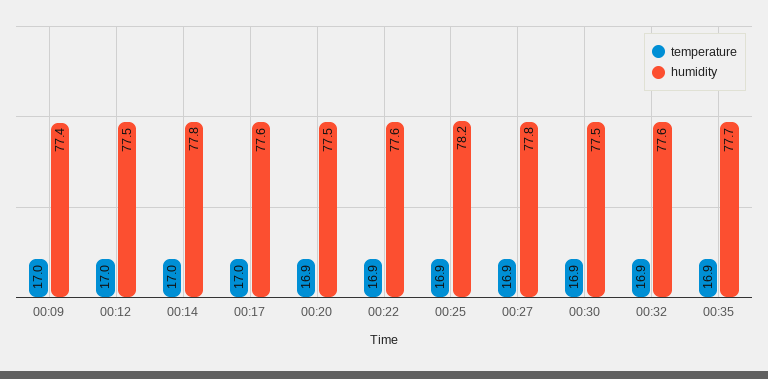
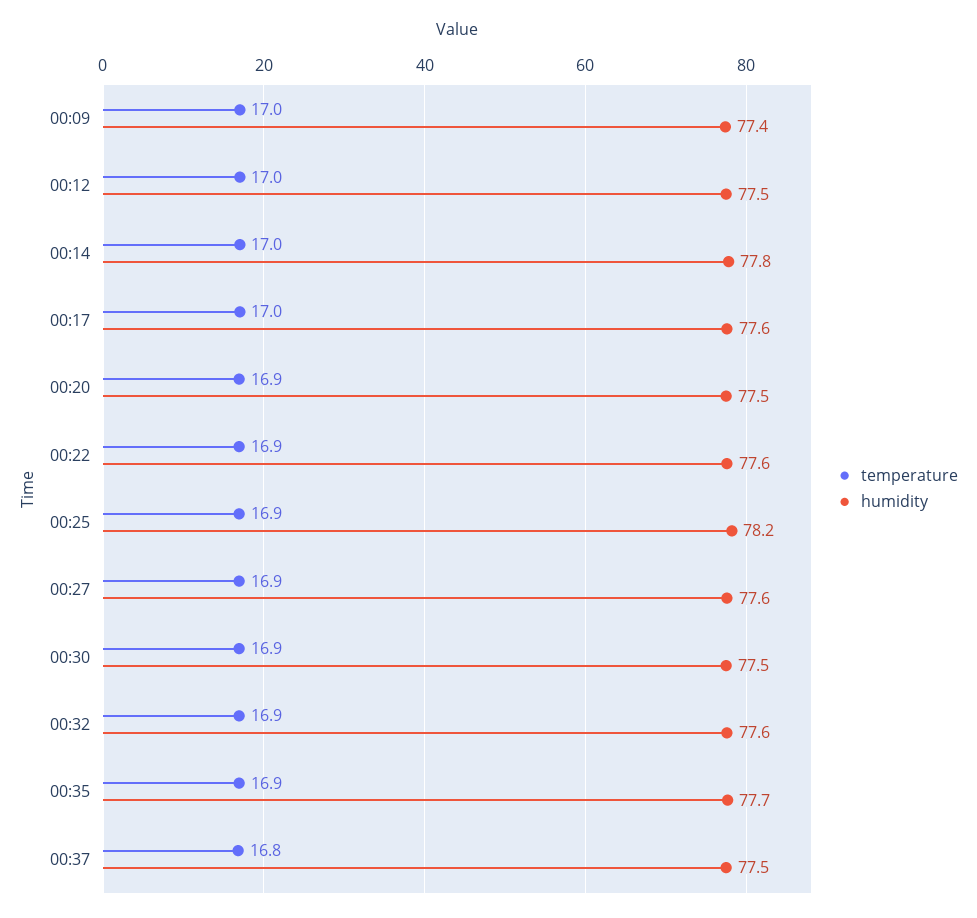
humidity, 00:27: 77.8 -> 77.6
temperature, 00:37: none -> 16.8
humidity, 00:37: none -> 77.5

